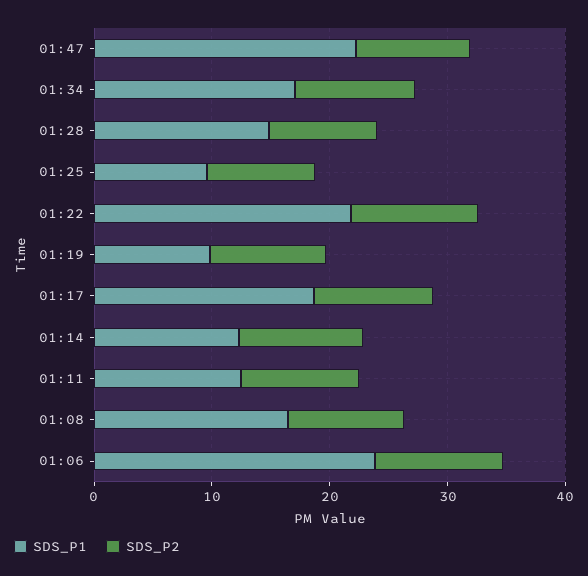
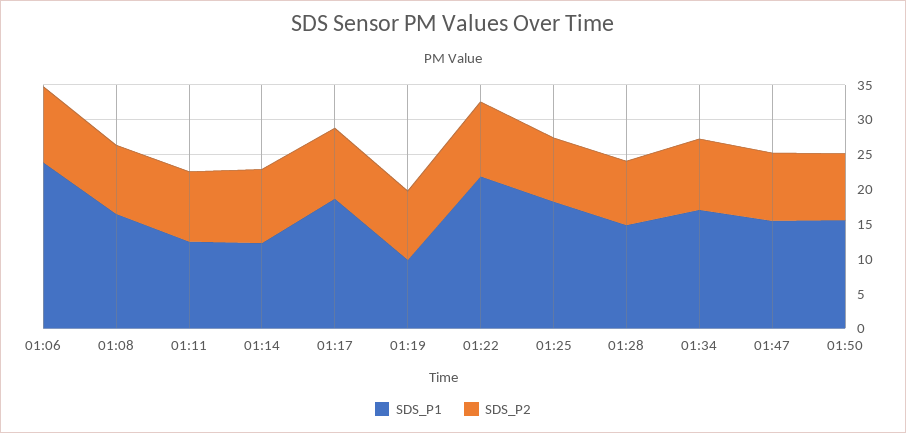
SDS_P1, 01:47: 22 -> 15
SDS_P1, 01:25: 10 -> 17.5
SDS_P1, 01:50: none -> 15
SDS_P2, 01:50: none -> 10

